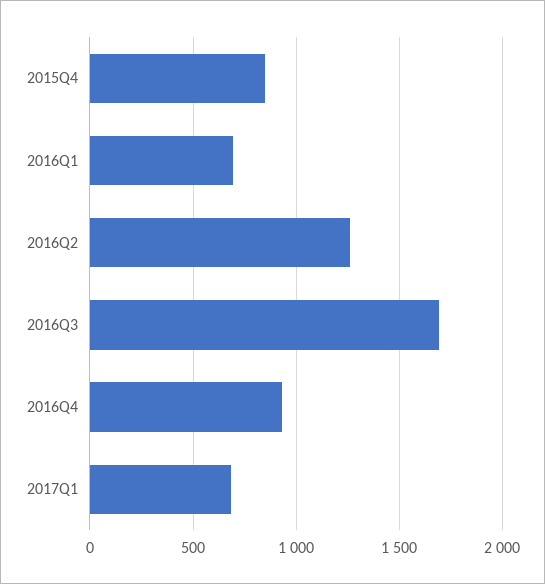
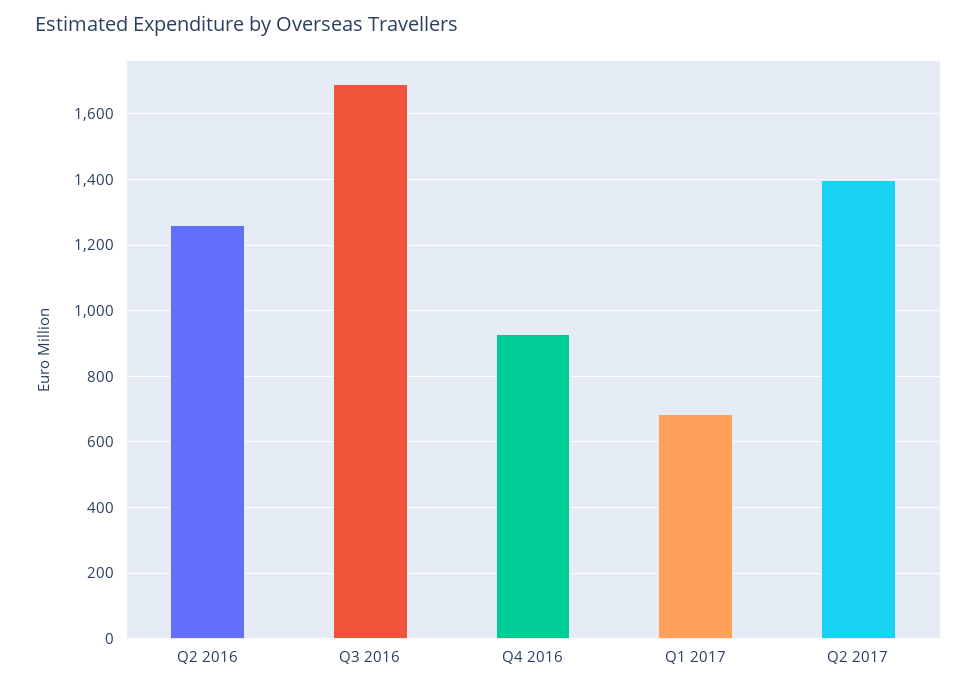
2015Q4: 850 -> none
2016Q1: 700 -> none
Q2 2017: none -> 1400

